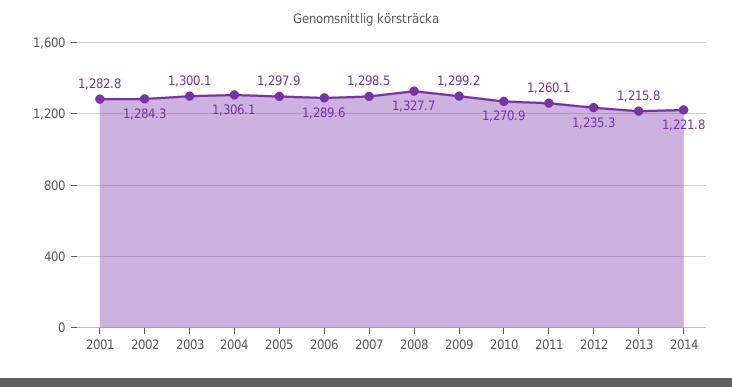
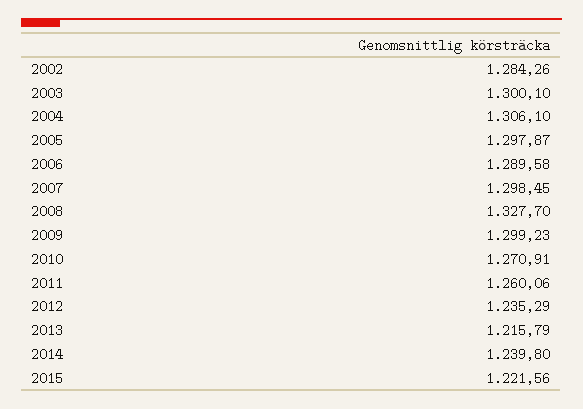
2001: 1282.8 -> none
2014: 1221.8 -> 1239.8
2015: none -> 1221.56

